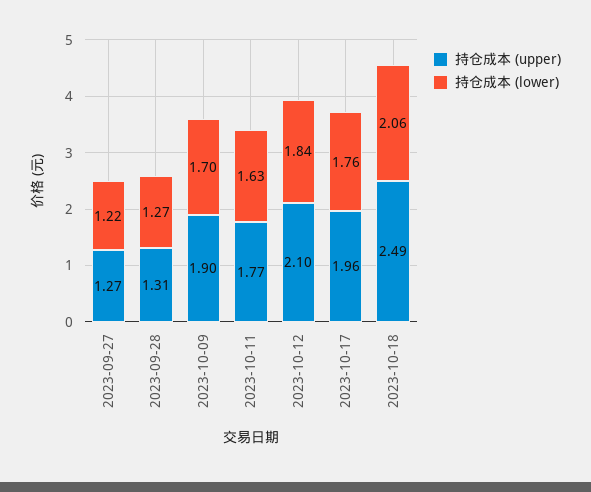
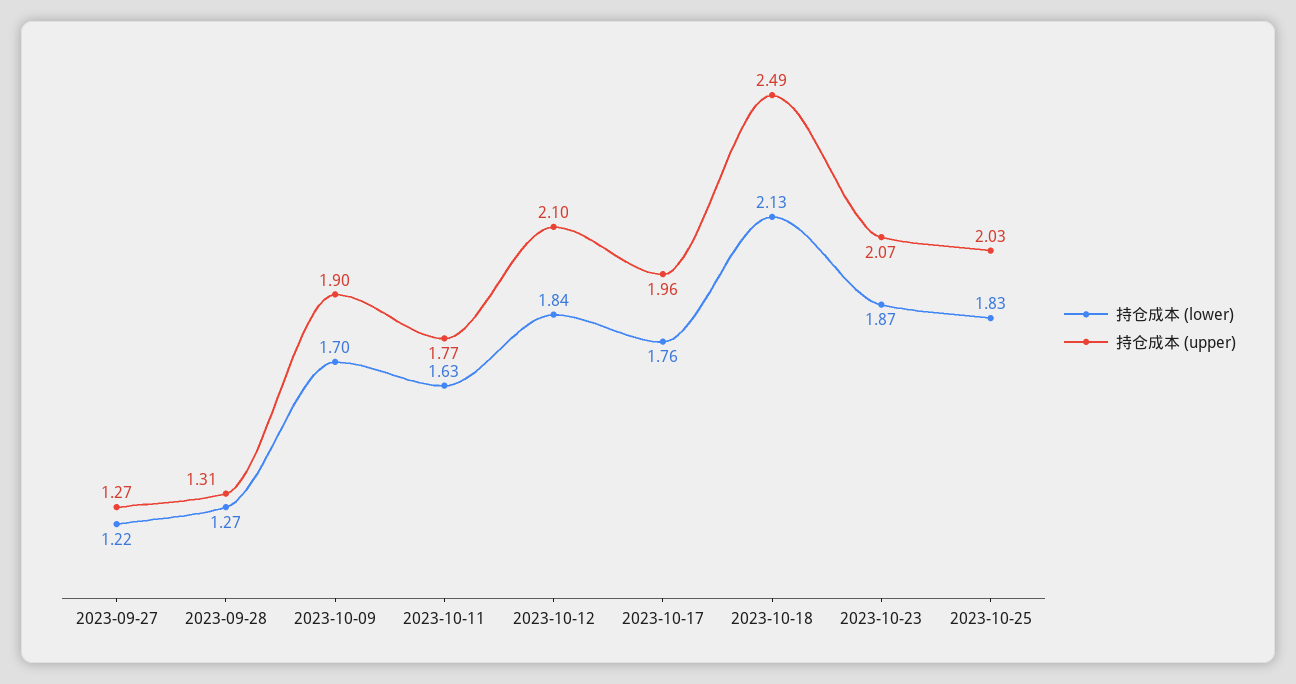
持仓成本 (lower), 2023-10-18: 2.06 -> 2.13
持仓成本 (lower), 2023-10-23: none -> 1.87
持仓成本 (upper), 2023-10-23: none -> 2.07
持仓成本 (lower), 2023-10-25: none -> 1.83
持仓成本 (upper), 2023-10-25: none -> 2.03

